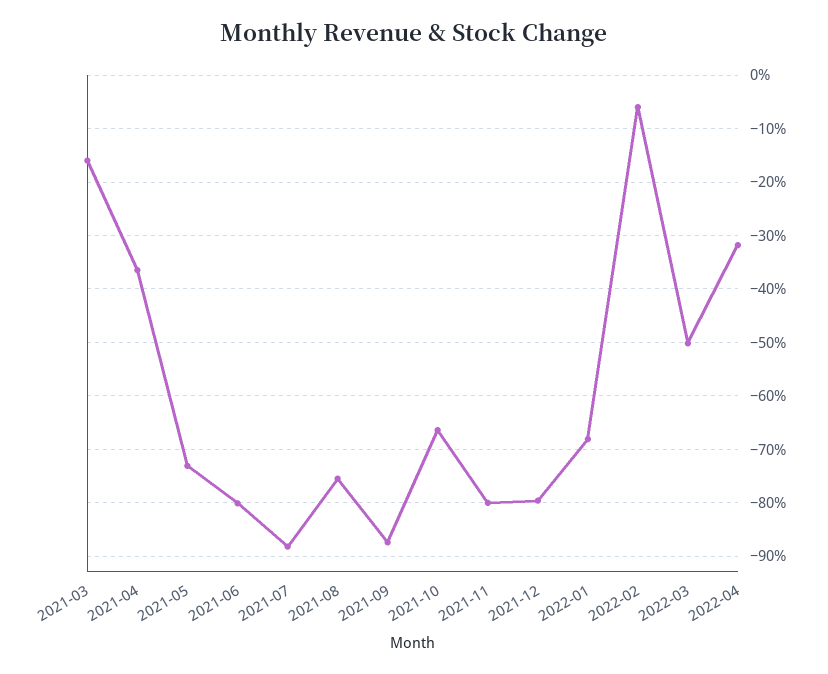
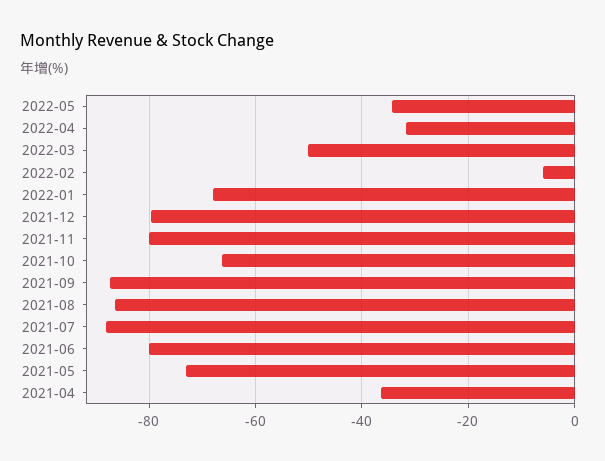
2021-03: -16 -> none
2021-08: -76 -> -86
2022-05: none -> -34

